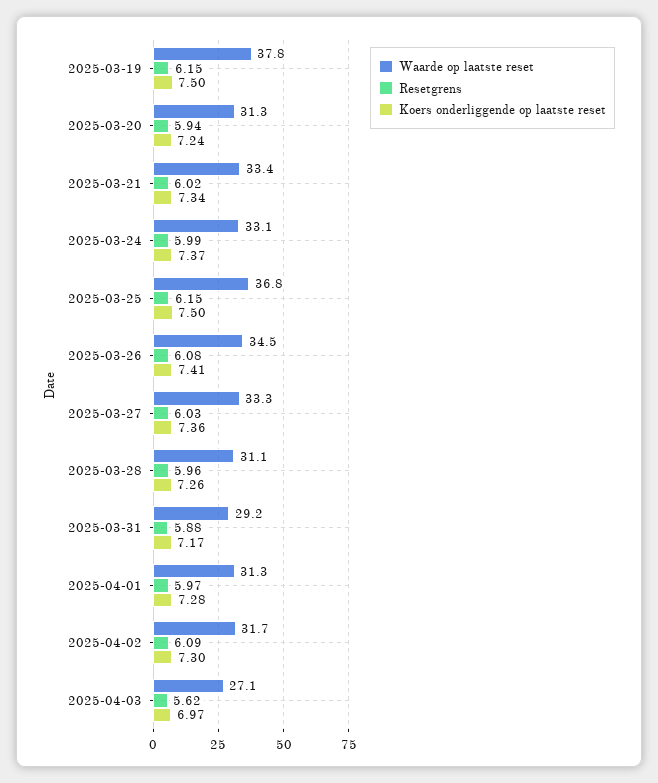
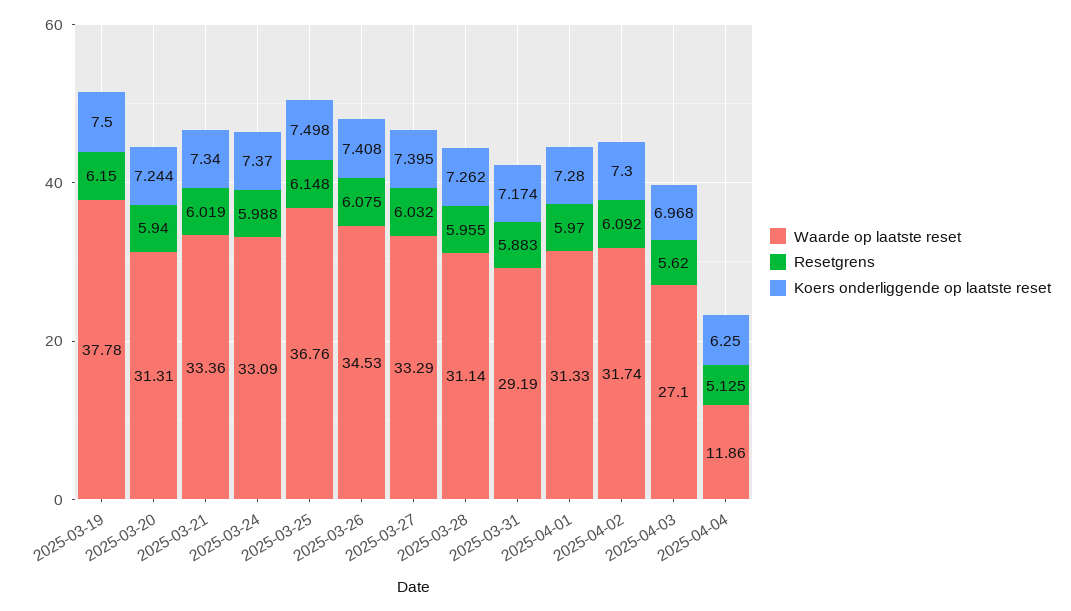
Koers onderliggende op laatste reset, 2025-03-27: 7.36 -> 7.395
Waarde op laatste reset, 2025-04-04: none -> 11.86
Resetgrens, 2025-04-04: none -> 5.125
Koers onderliggende op laatste reset, 2025-04-04: none -> 6.25

